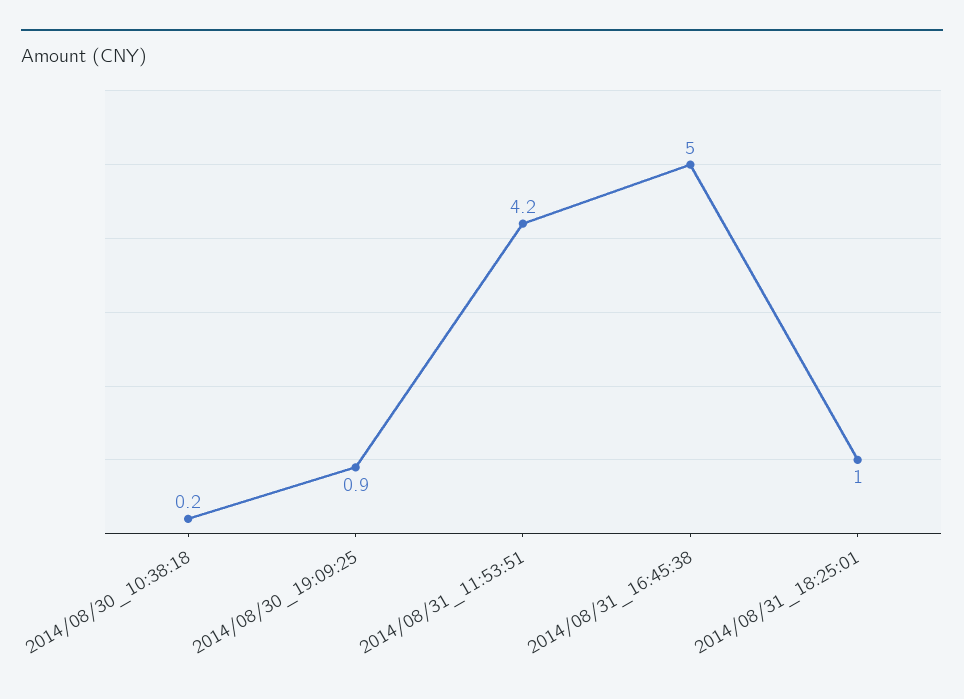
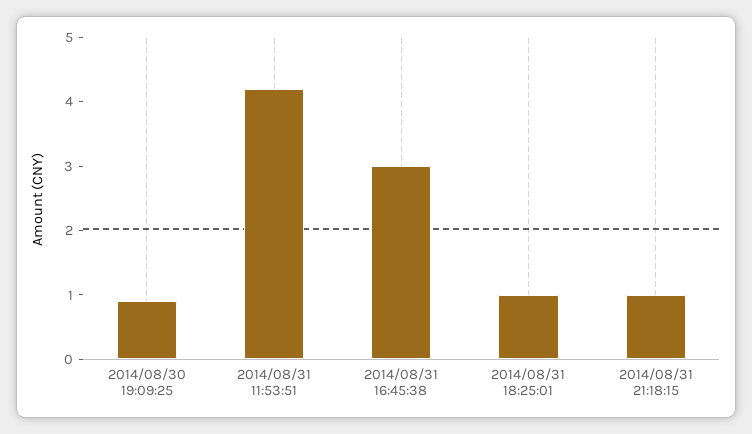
2014/08/30_10:38:18: 0.2 -> none
2014/08/31_16:45:38: 5 -> 3
2014/08/31 21:18:15: none -> 1

